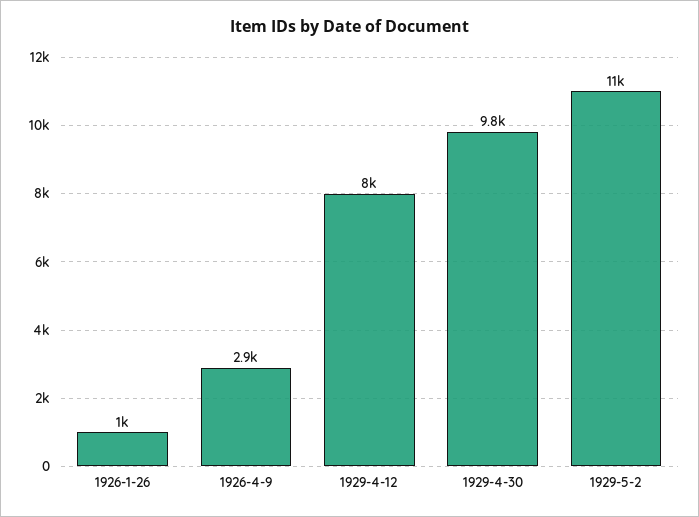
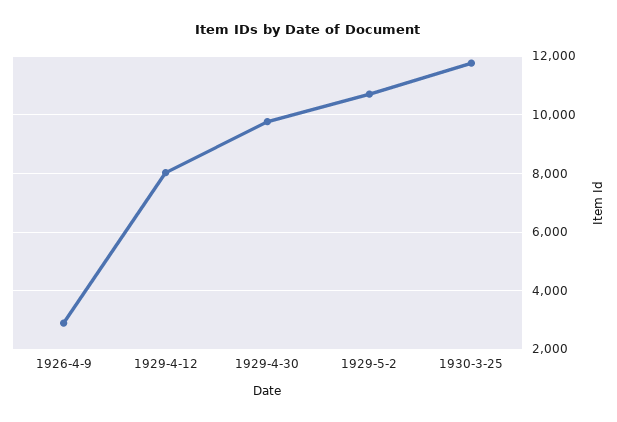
1926-1-26: 1000 -> none
1930-3-25: none -> 11750

